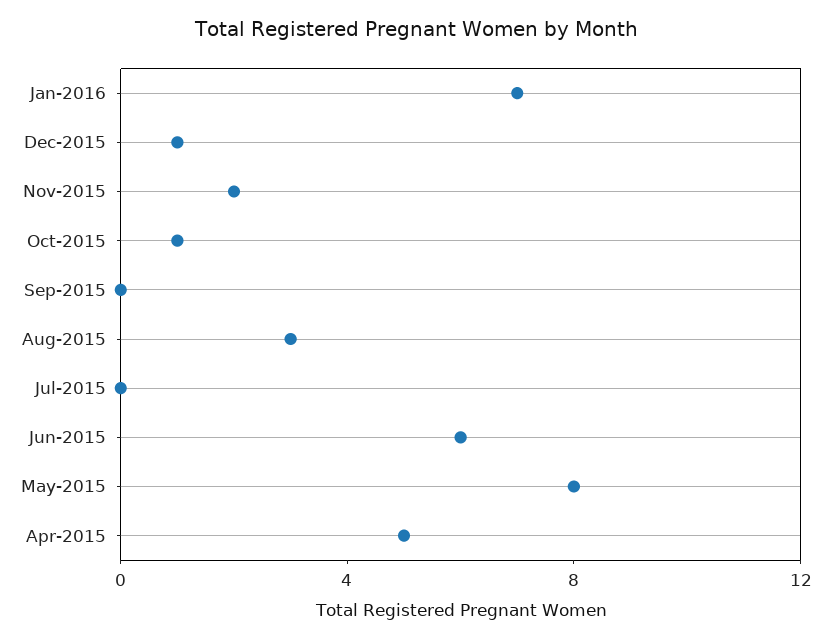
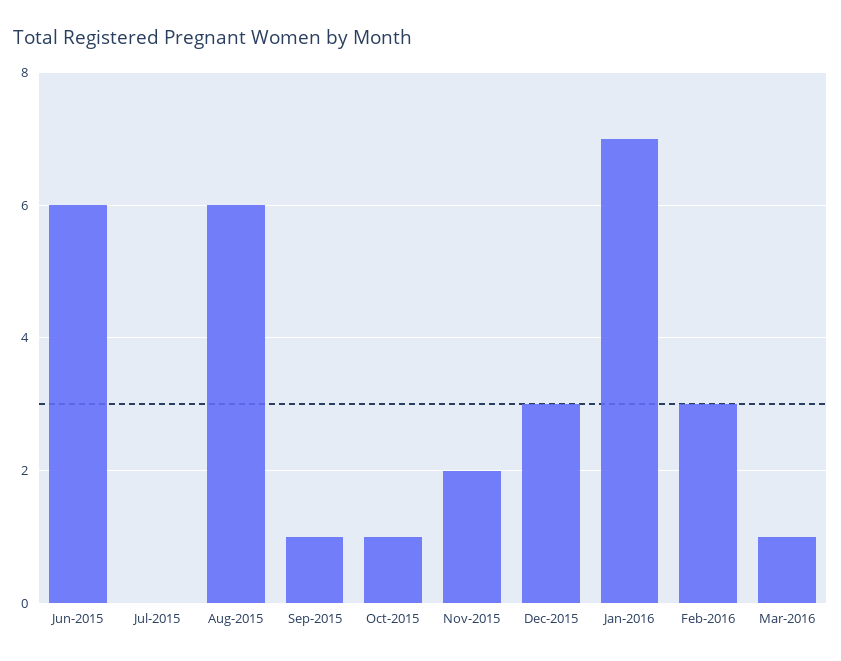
Dec-2015: 1 -> 3
Sep-2015: 0 -> 1
Aug-2015: 3 -> 6
May-2015: 8 -> none
Apr-2015: 5 -> none
Feb-2016: none -> 3
Mar-2016: none -> 1

